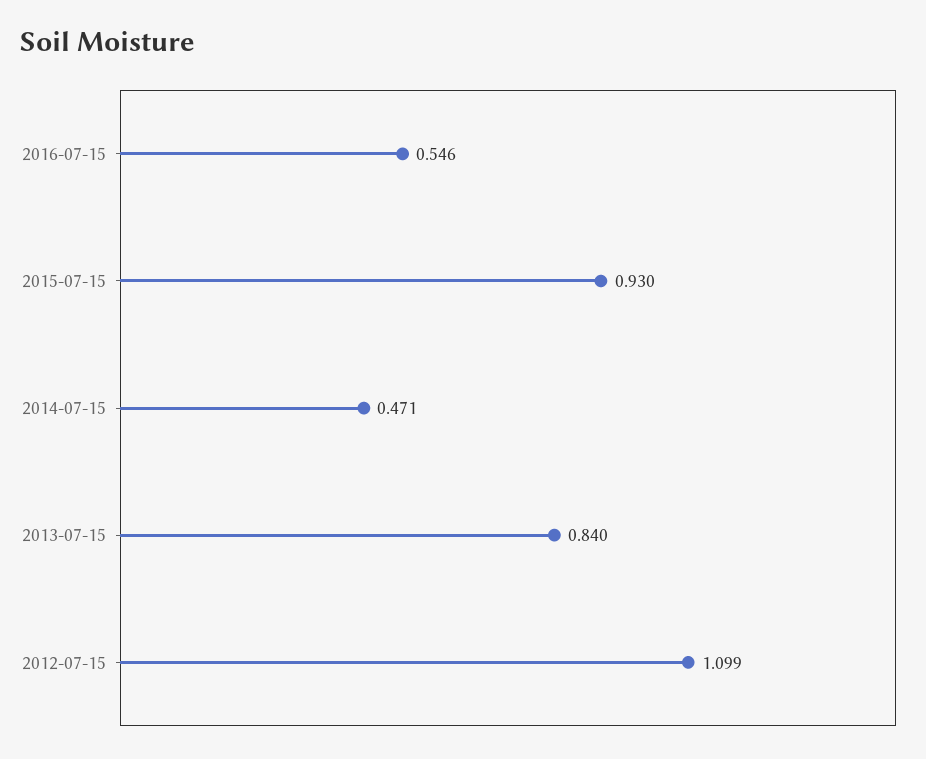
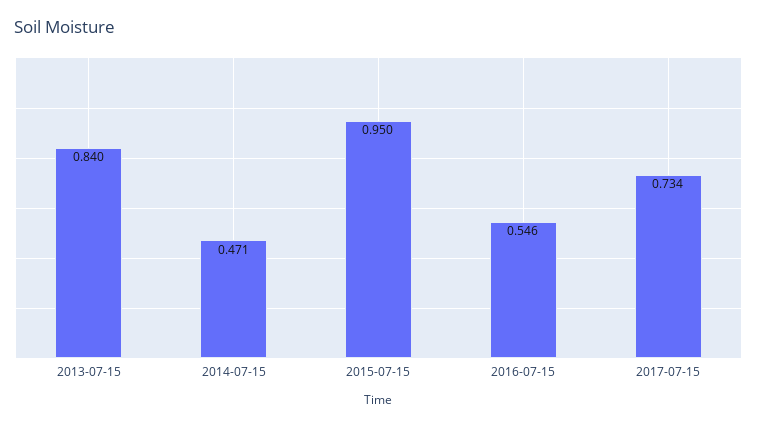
2015-07-15: 0.93 -> 0.95
2012-07-15: 1.099 -> none
2017-07-15: none -> 0.734

